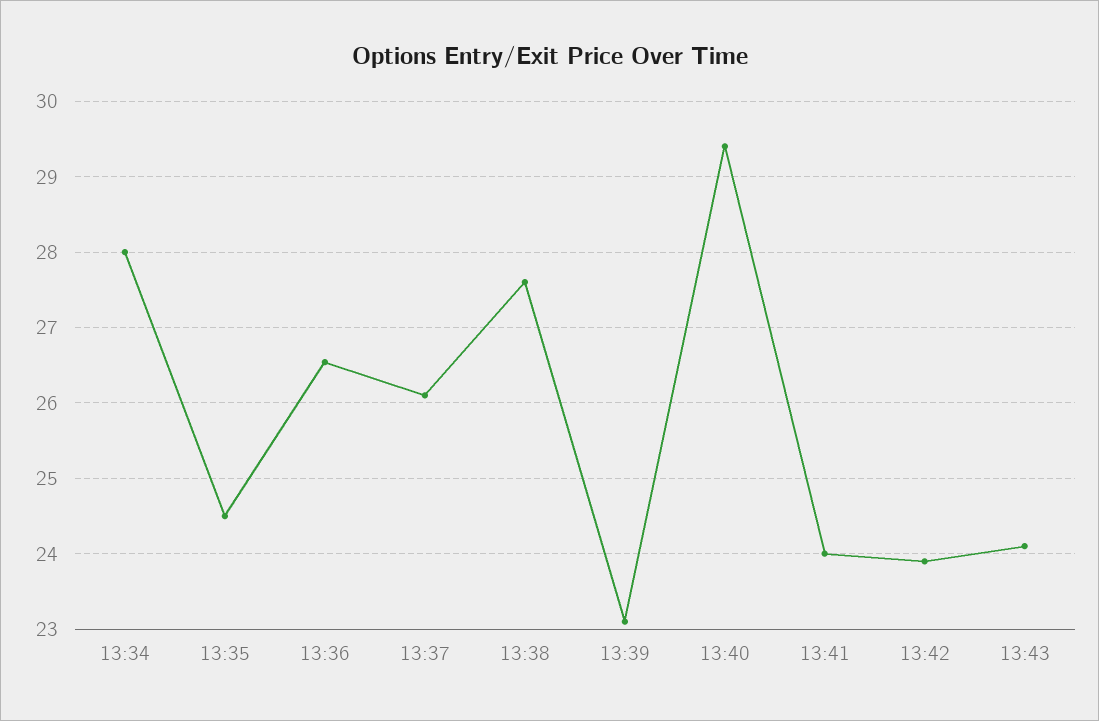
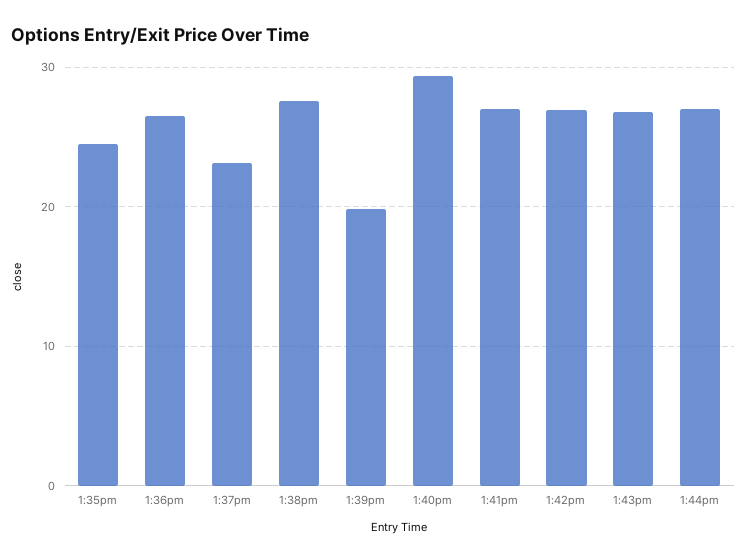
13:34: 28 -> none
13:37: 26.1 -> 23
13:39: 23.1 -> 20
13:41: 24 -> 27
13:42: 23.9 -> 27
13:43: 24.1 -> 27
1:44pm: none -> 27

